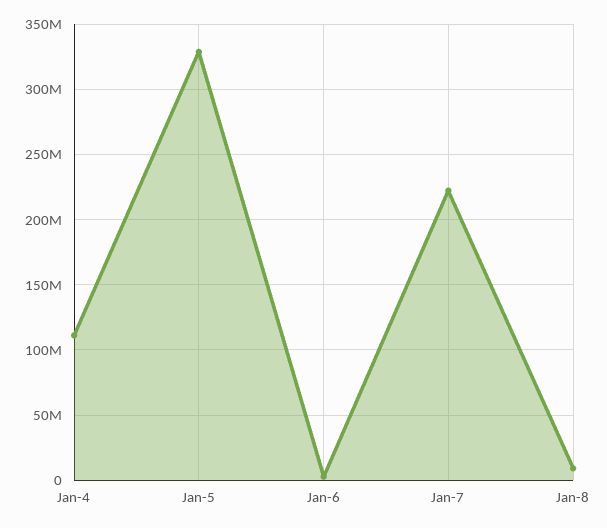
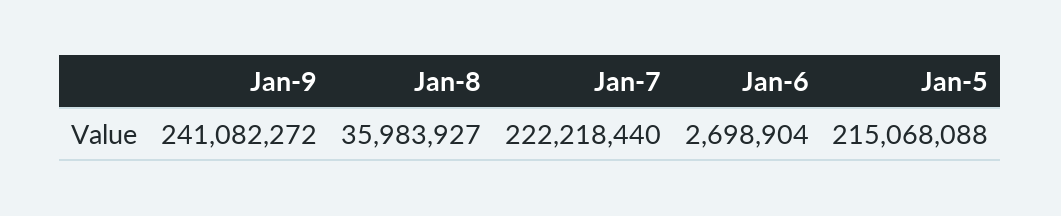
Jan-4: 110000000 -> none
Jan-5: 330000000 -> 215068088
Jan-8: 10000000 -> 35983927
Jan-9: none -> 241082272

